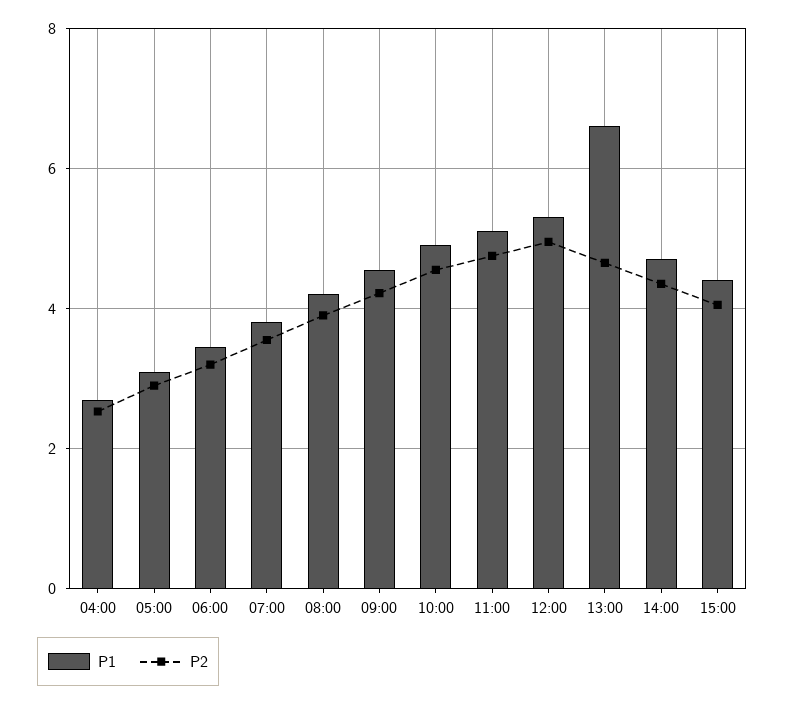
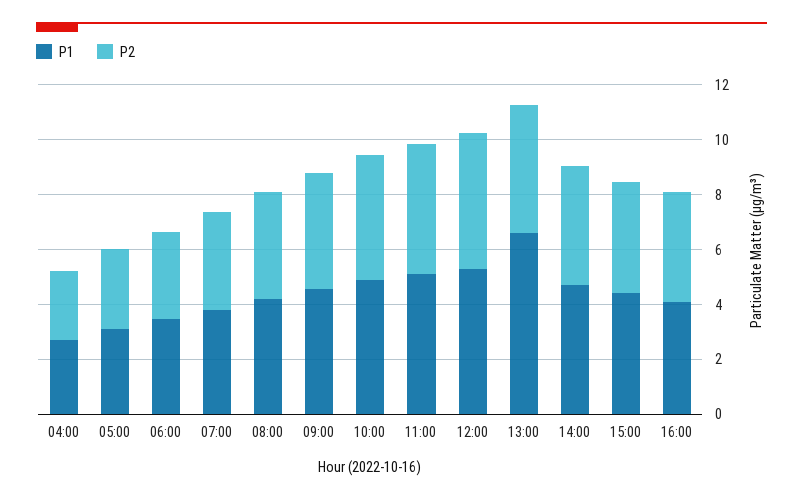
P1, 16:00: none -> 4
P2, 16:00: none -> 4

